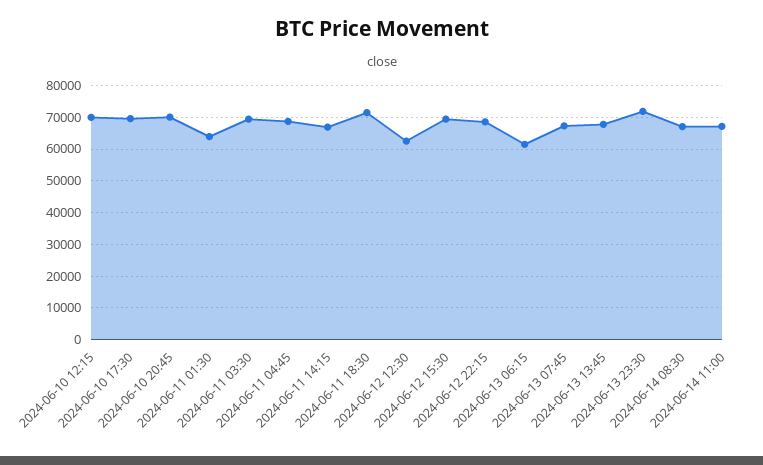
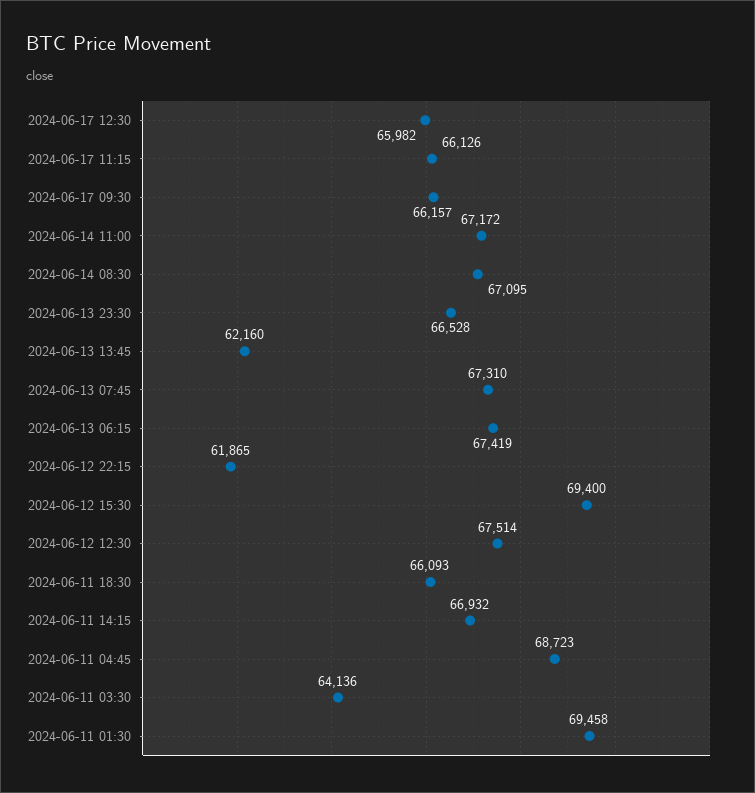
2024-06-10 12:15: 70000 -> none
2024-06-10 17:30: 70000 -> none
2024-06-10 20:45: 70000 -> none
2024-06-11 01:30: 64000 -> 69458
2024-06-11 03:30: 70000 -> 64136
2024-06-11 18:30: 72000 -> 66093
2024-06-12 12:30: 62000 -> 67514
2024-06-12 22:15: 68000 -> 61865
2024-06-13 06:15: 62000 -> 67419
2024-06-13 13:45: 68000 -> 62160
2024-06-13 23:30: 72000 -> 66528
2024-06-17 12:30: none -> 65982
2024-06-17 11:15: none -> 66126
2024-06-17 09:30: none -> 66157

